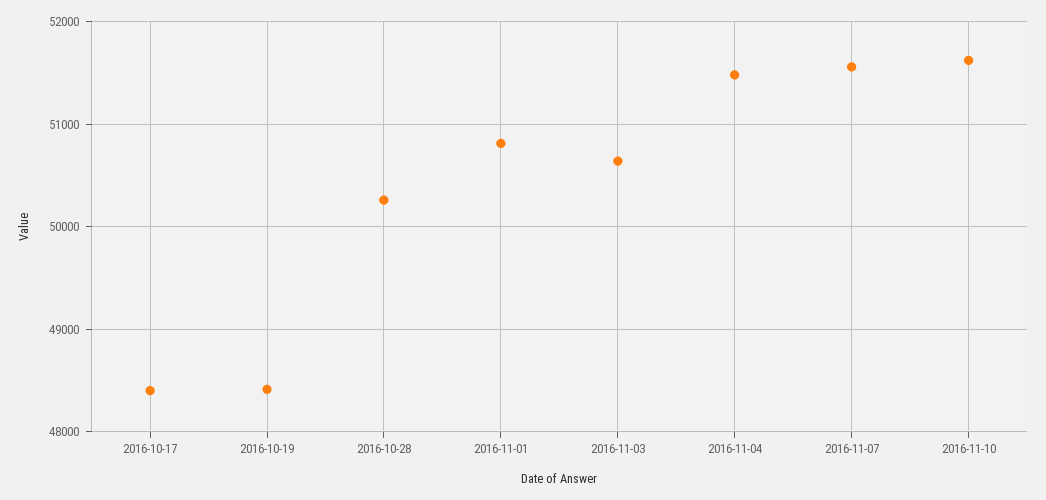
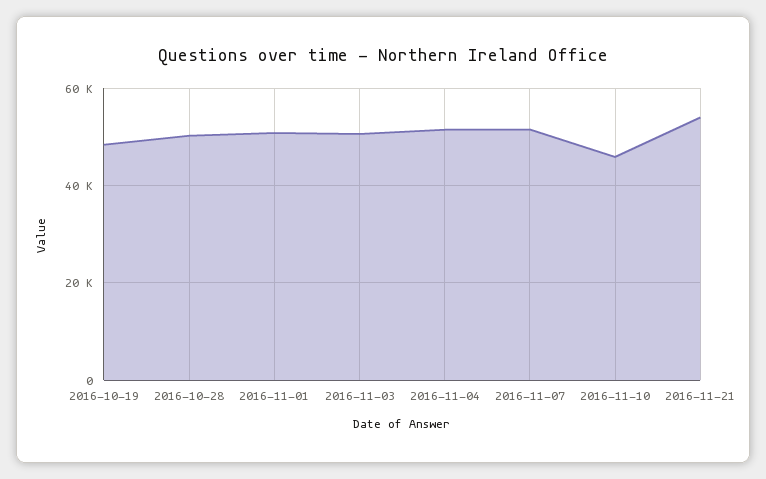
2016-10-17: 48400 -> none
2016-11-10: 51600 -> 46000
2016-11-21: none -> 54000

